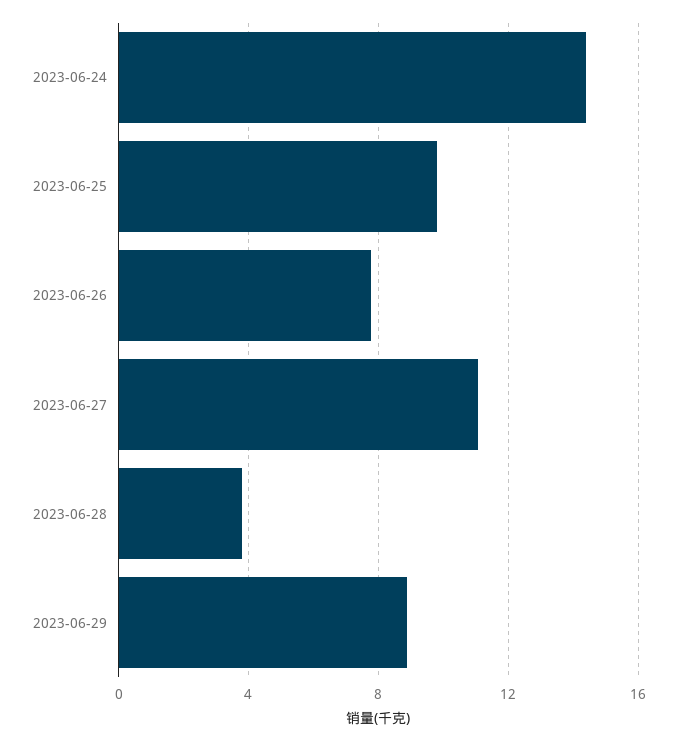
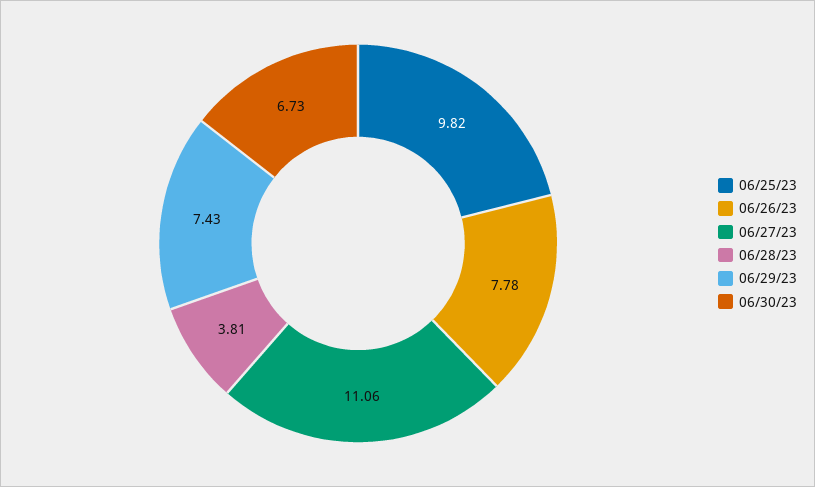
2023-06-24: 14.5 -> none
2023-06-29: 9 -> 7.43
06/30/23: none -> 6.73

